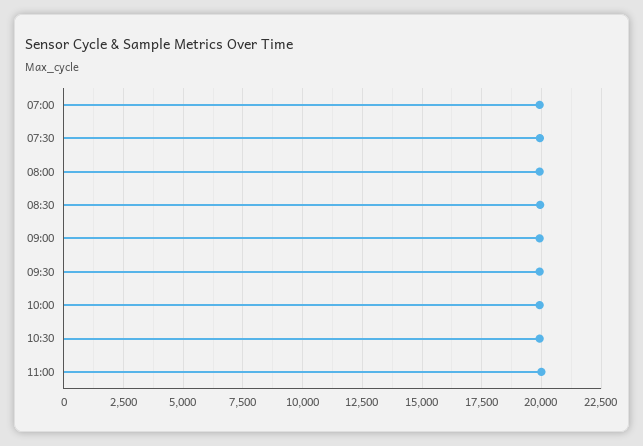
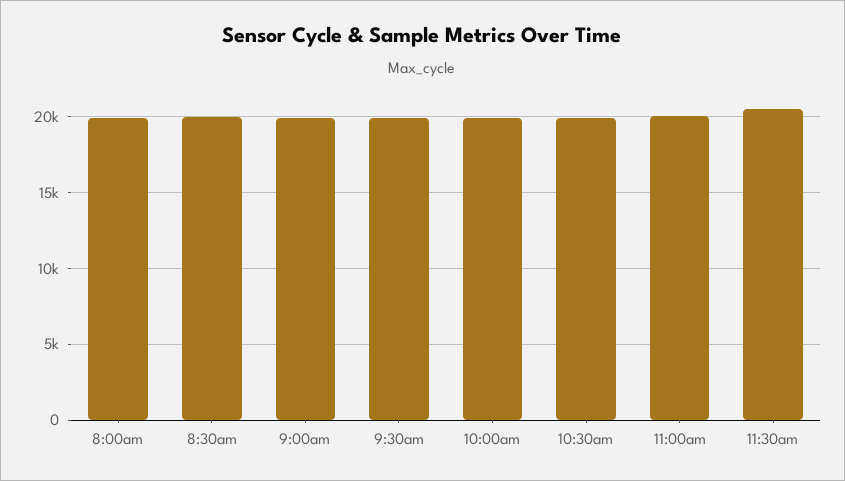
07:00: 20000 -> none
07:30: 20000 -> none
11:30am: none -> 20500

